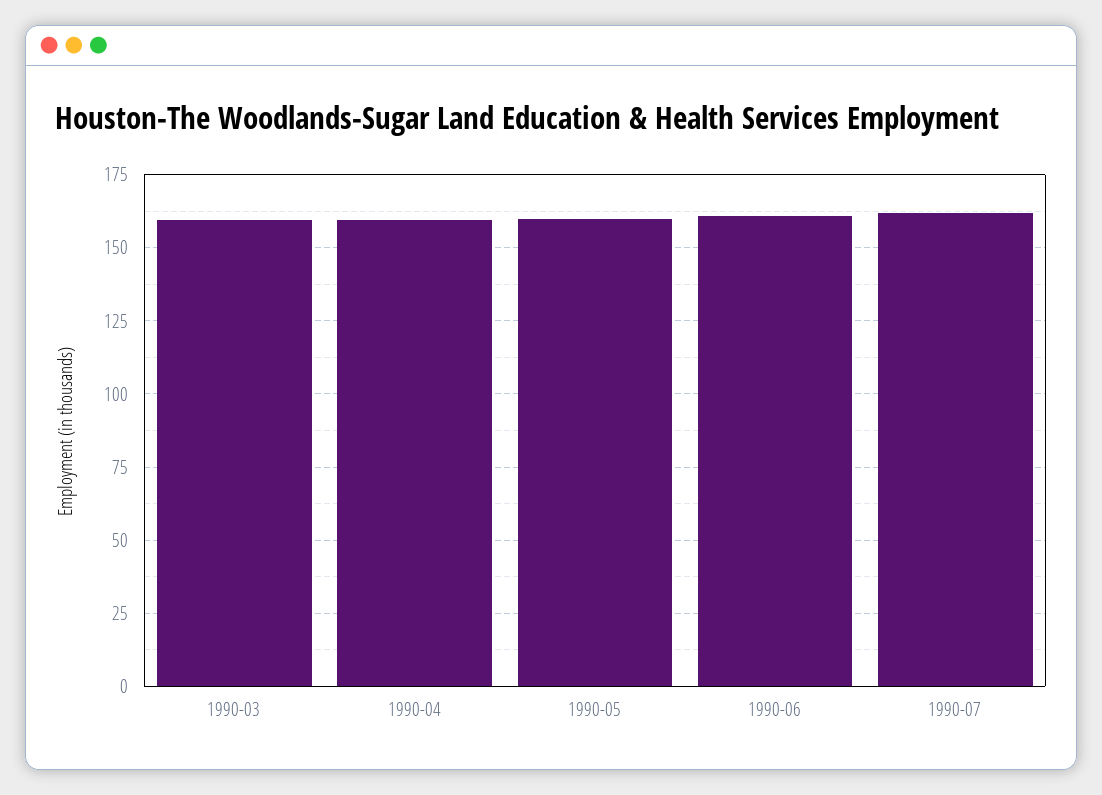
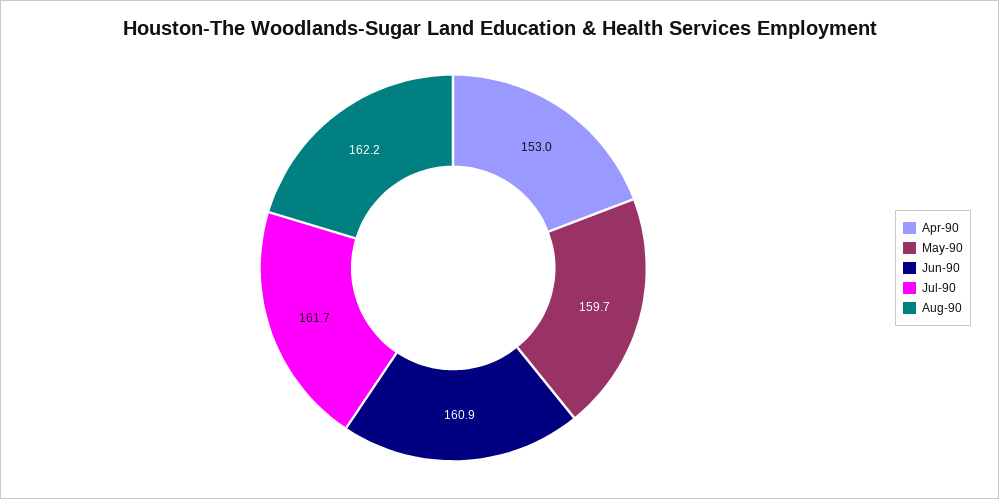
1990-03: 160 -> none
1990-04: 160 -> 153
Aug-90: none -> 162.2

